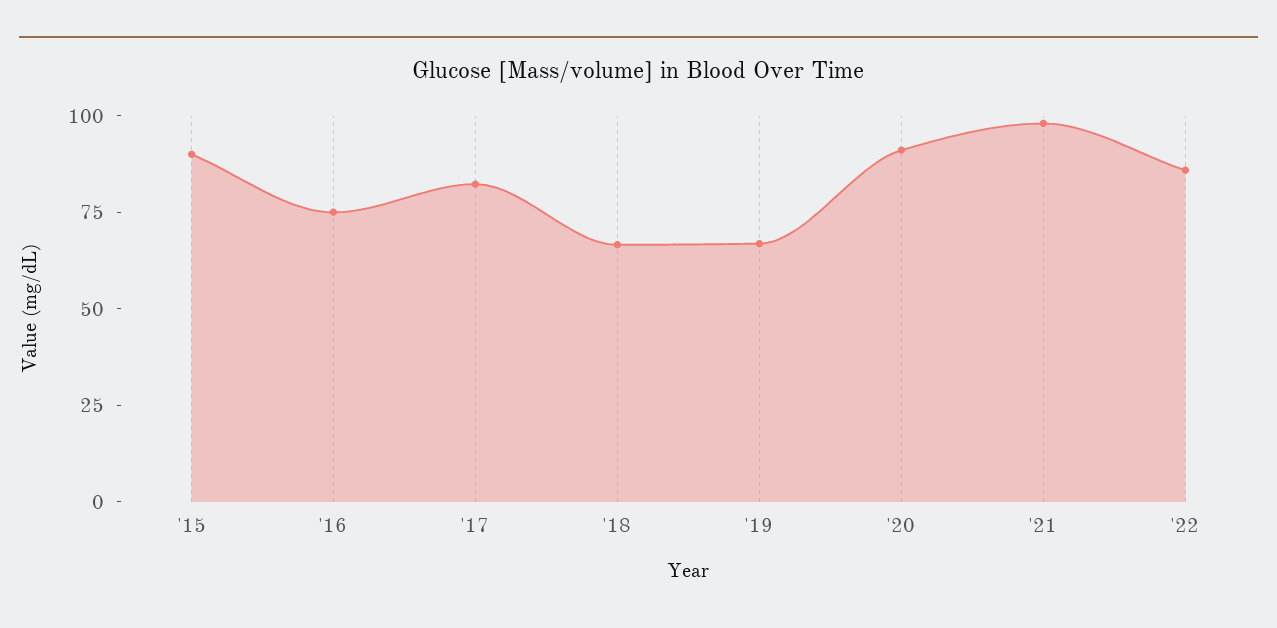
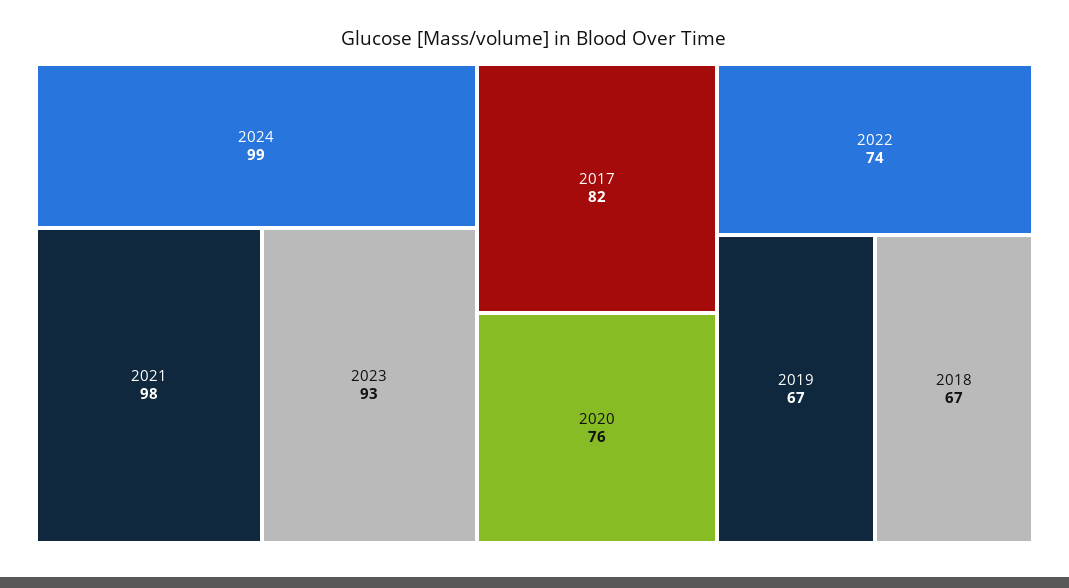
'15: 90 -> none
'16: 75 -> none
'20: 90 -> 76
'22: 85 -> 74
2024: none -> 99
2023: none -> 93

